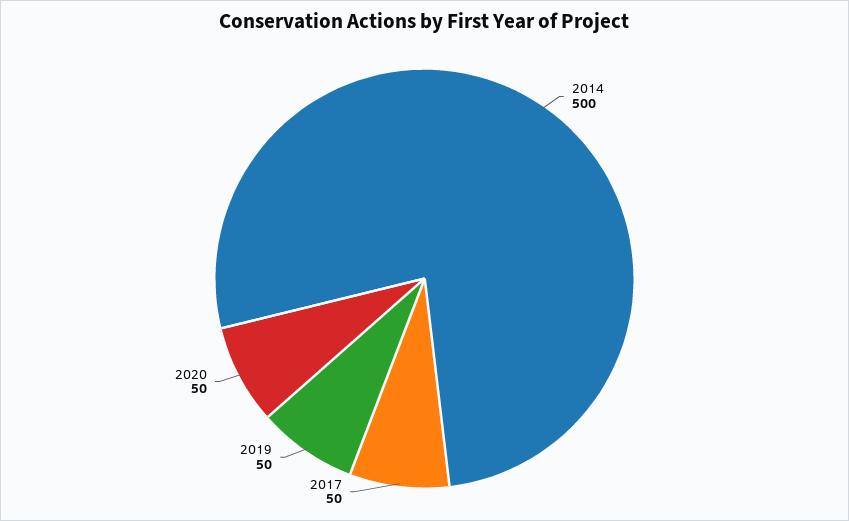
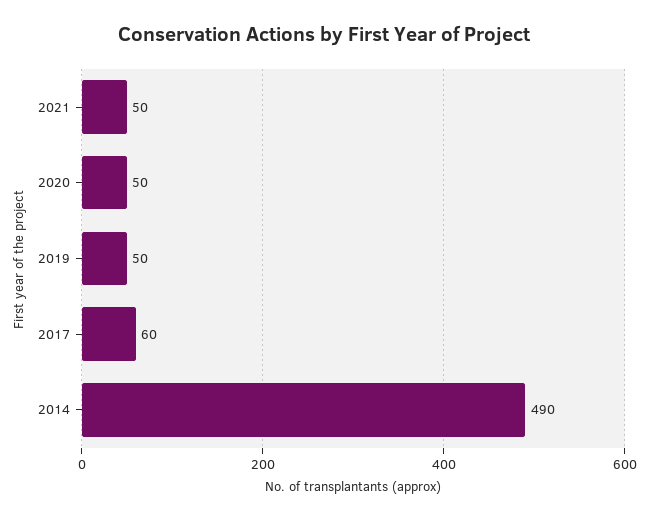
2014: 500 -> 490
2017: 50 -> 60
2021: none -> 50

